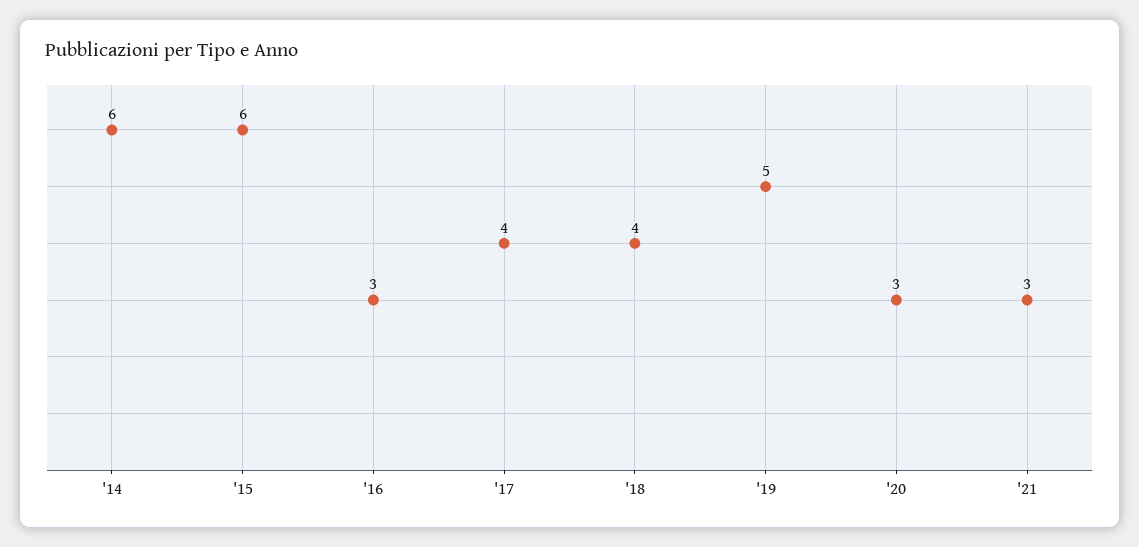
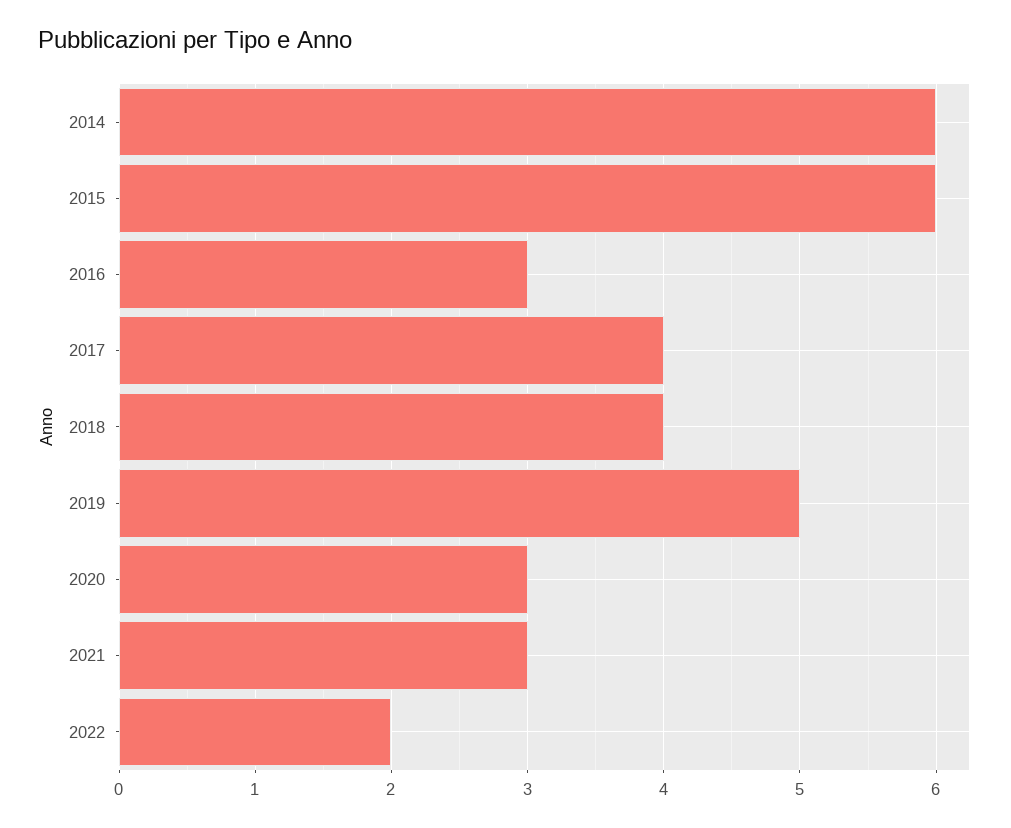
2022: none -> 2

